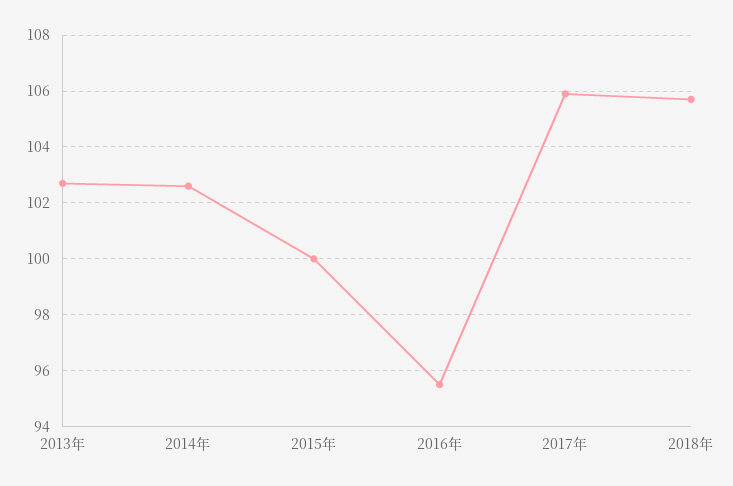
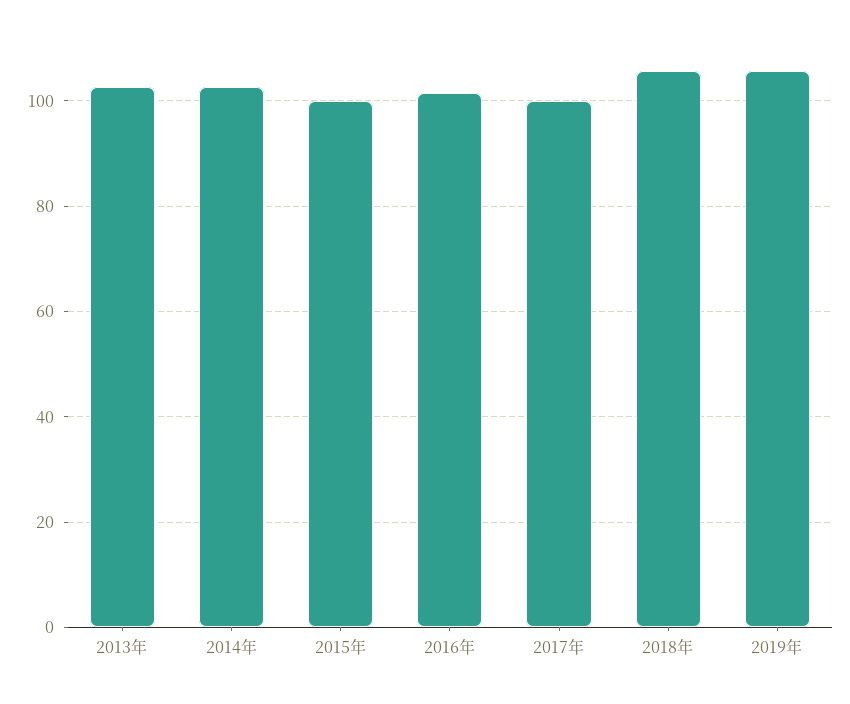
2016年: 95.5 -> 102
2017年: 106 -> 100
2019年: none -> 106

